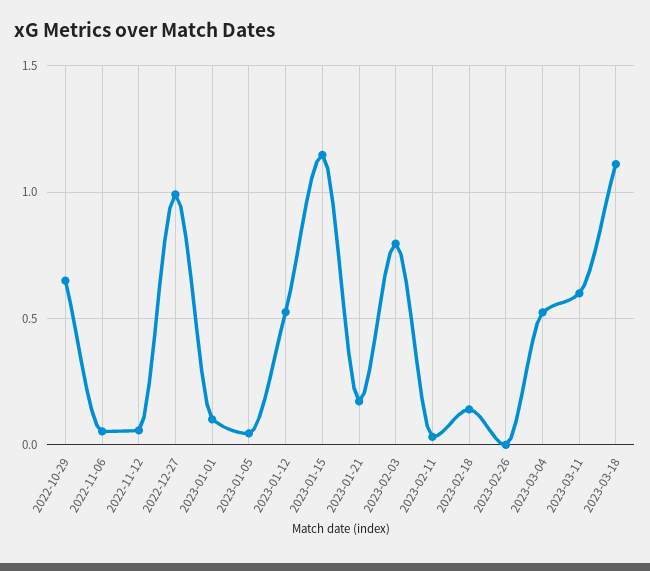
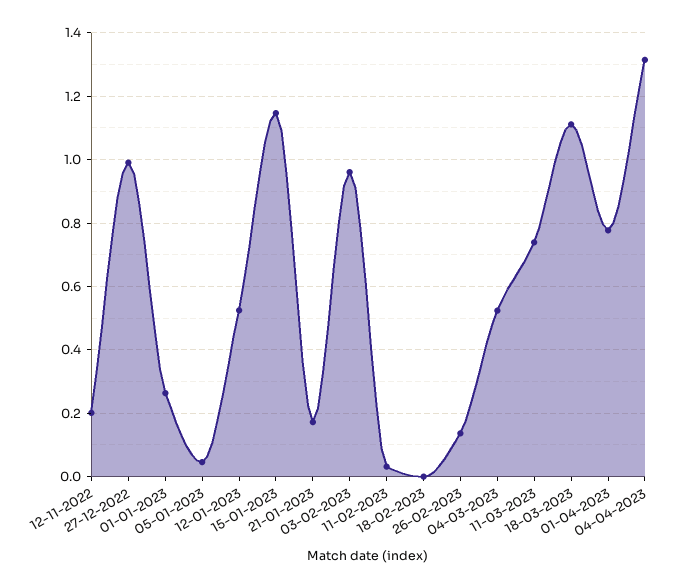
2022-10-29: 0.65 -> none
2022-11-06: 0.05 -> none
2022-11-12: 0.05 -> 0.2
2023-01-01: 0.1 -> 0.26
2023-02-03: 0.8 -> 0.96
2023-02-18: 0.15 -> 0
2023-02-26: 0 -> 0.14
2023-03-11: 0.6 -> 0.74
01-04-2023: none -> 0.78
04-04-2023: none -> 1.32

